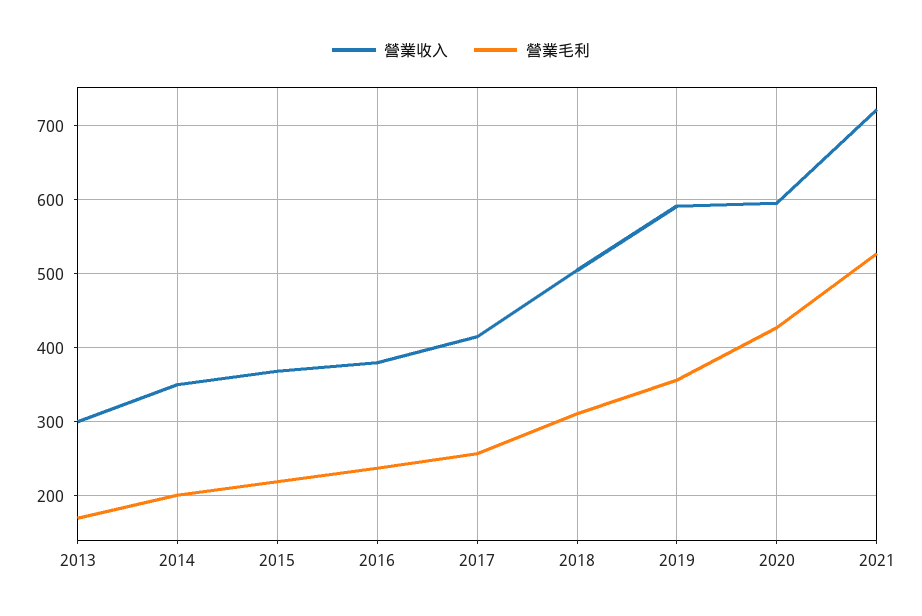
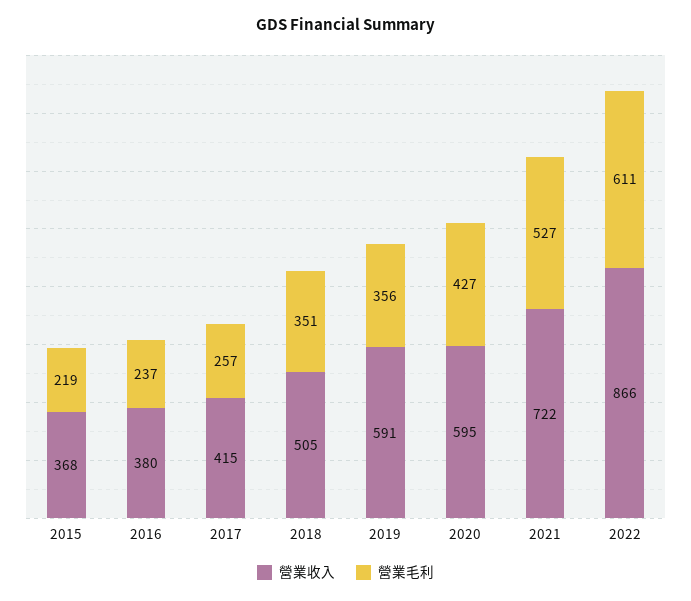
營業收入, 2013: 300 -> none
營業毛利, 2013: 170 -> none
營業收入, 2014: 350 -> none
營業毛利, 2014: 200 -> none
營業毛利, 2018: 310 -> 351
營業收入, 2022: none -> 866
營業毛利, 2022: none -> 611

